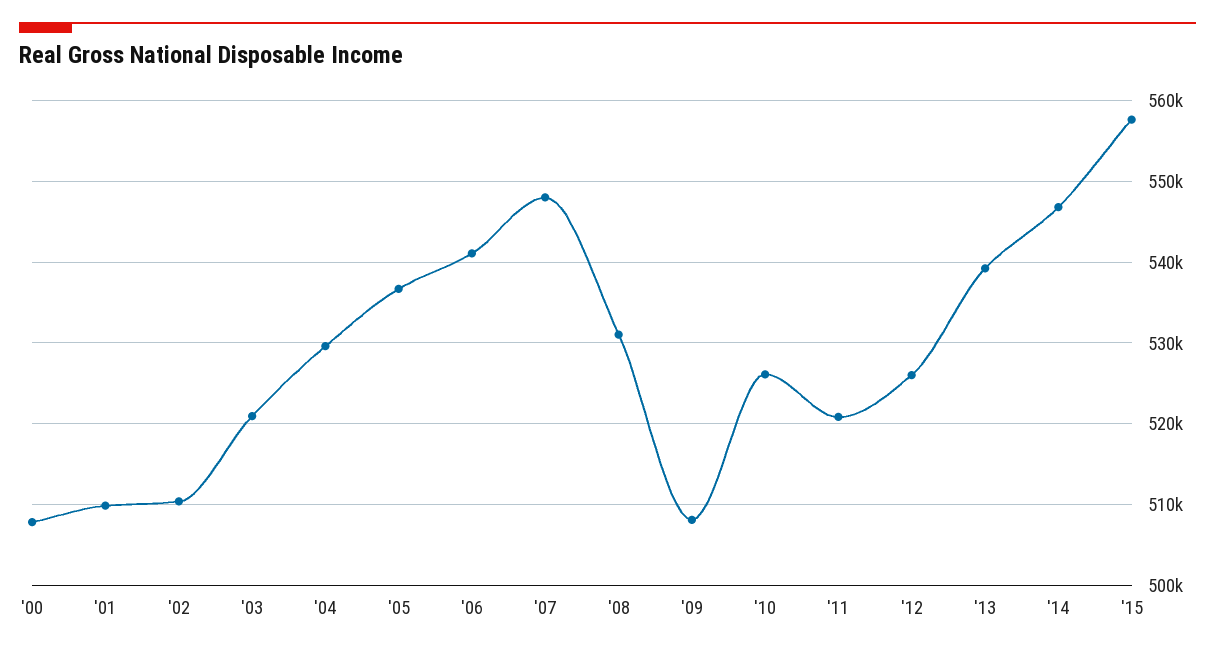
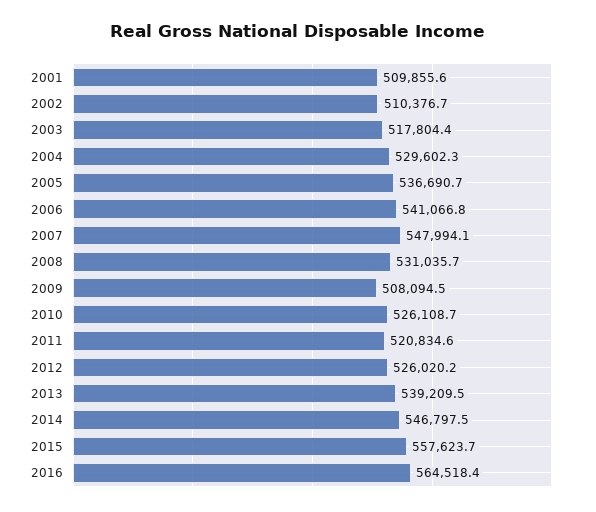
'00: 508000 -> none
'03: 521000 -> 517804.4
2016: none -> 564518.4

